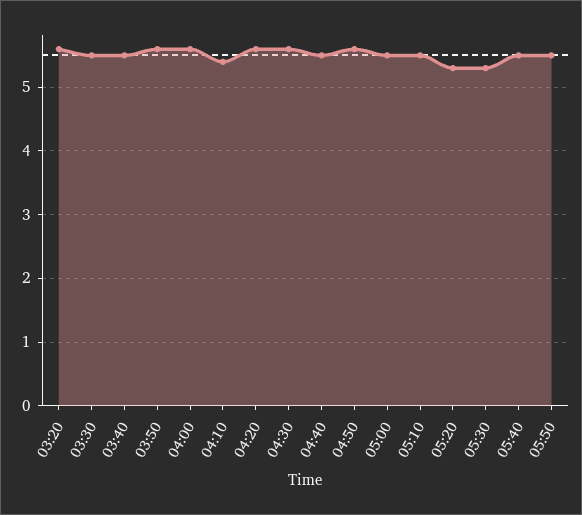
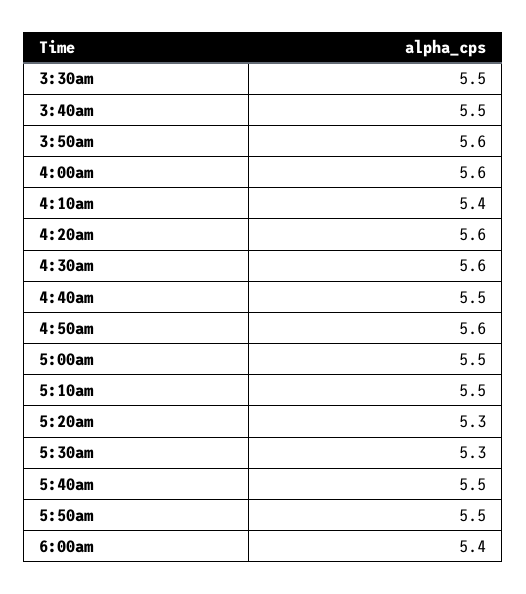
03:20: 5.6 -> none
6:00am: none -> 5.4

